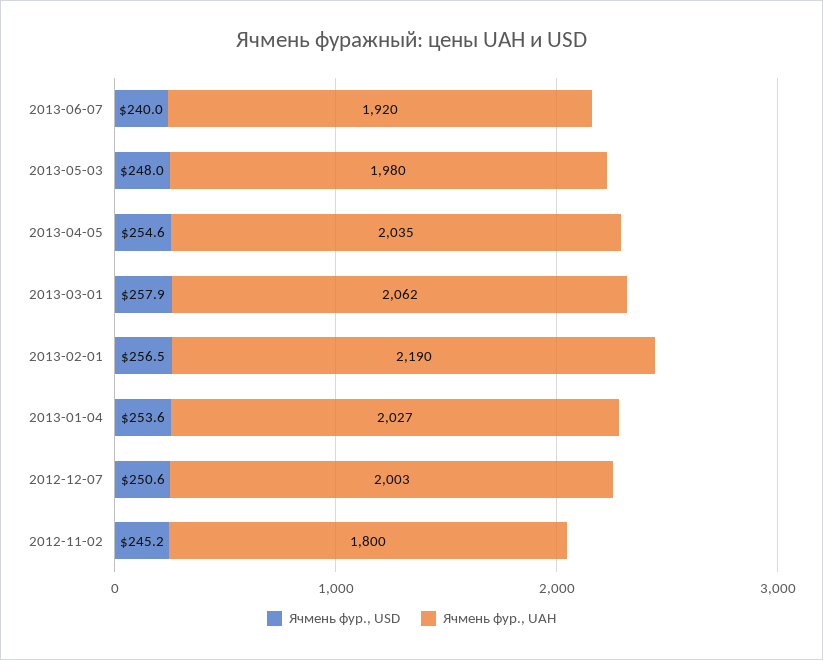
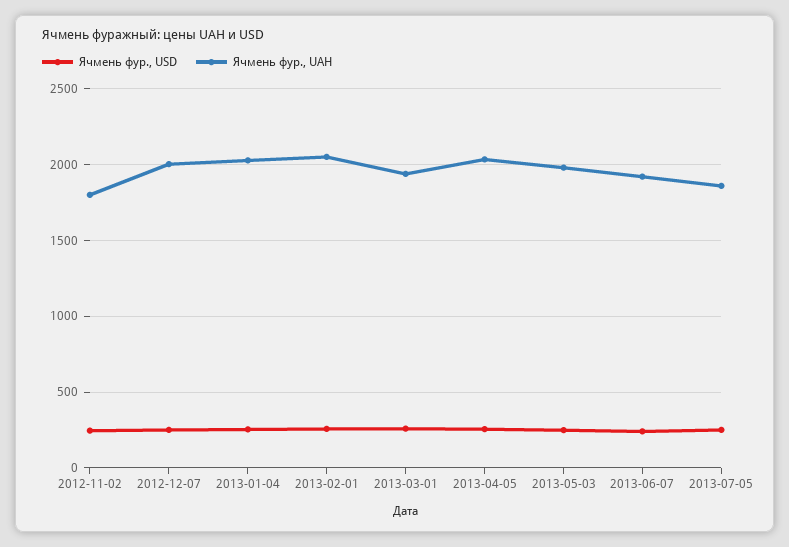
Ячмень фур., UAH, 2013-03-01: 2062 -> 1950
Ячмень фур., UAH, 2013-02-01: 2190 -> 2050
Ячмень фур., USD, 2013-07-05: none -> 250
Ячмень фур., UAH, 2013-07-05: none -> 1850

